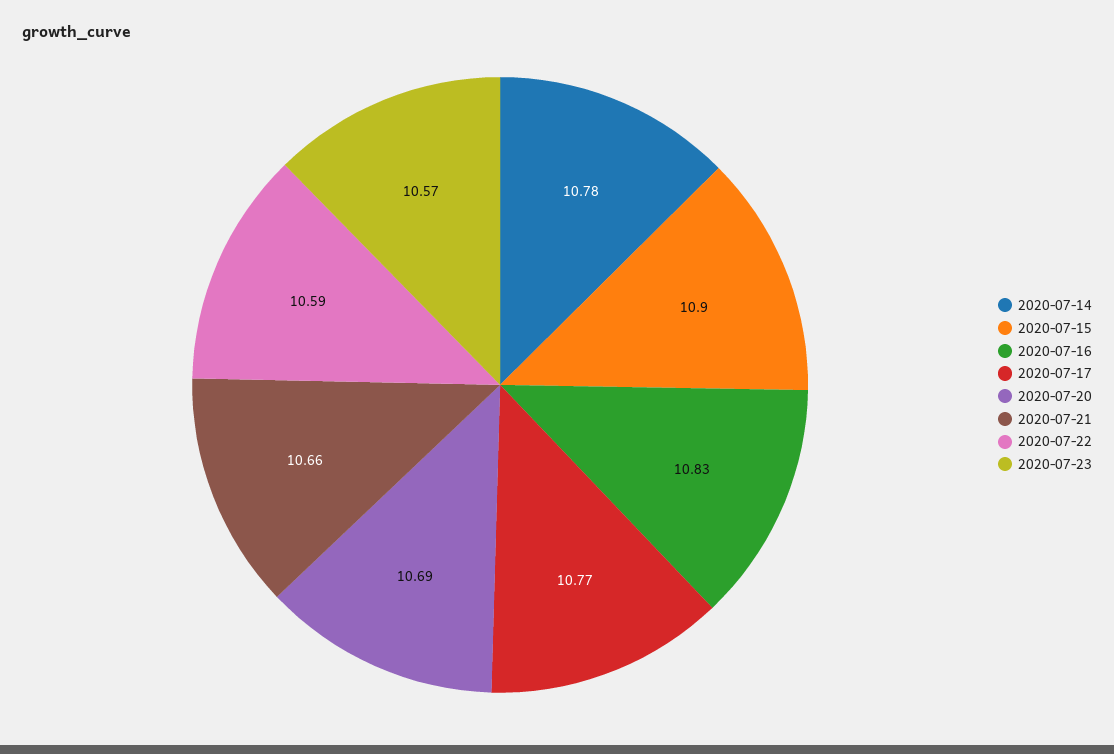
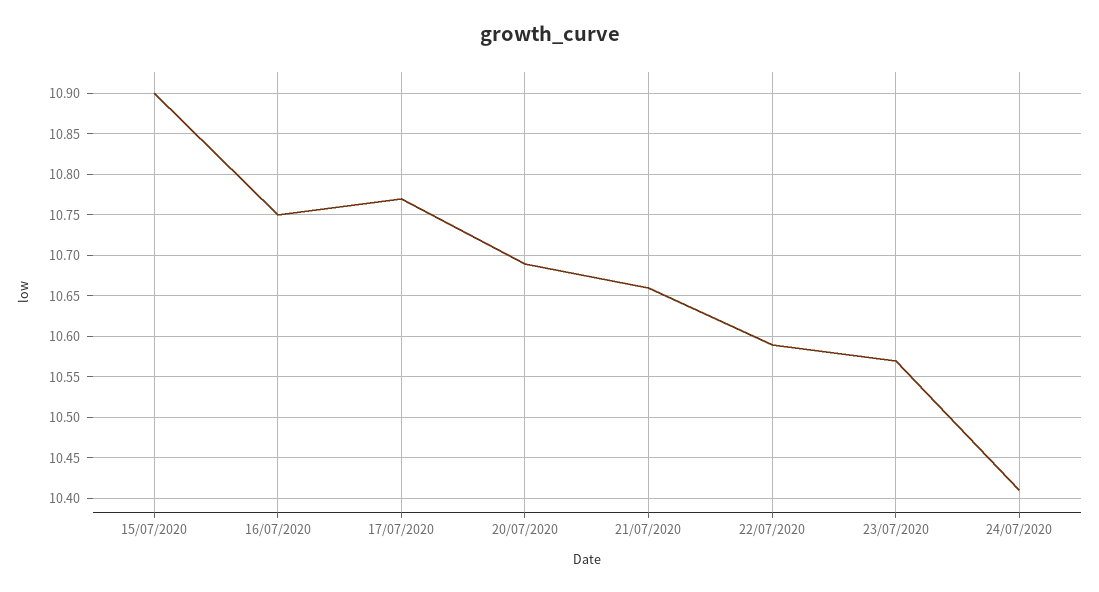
2020-07-14: 10.78 -> none
2020-07-16: 10.83 -> 10.75
24/07/2020: none -> 10.41

